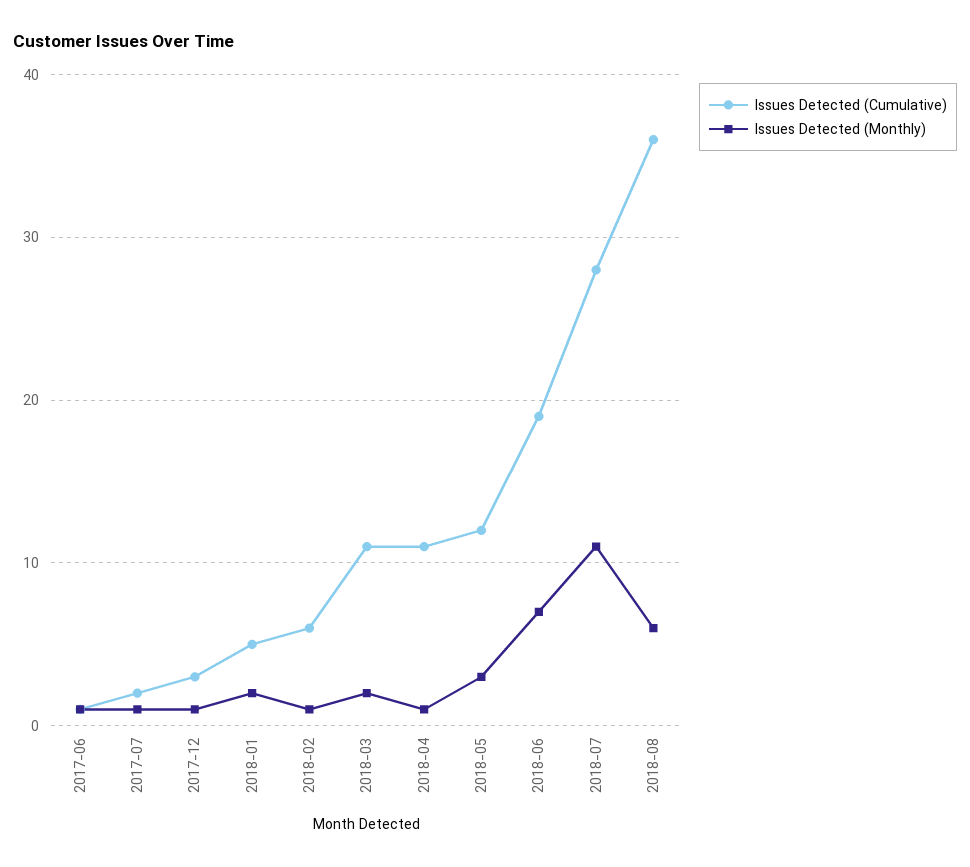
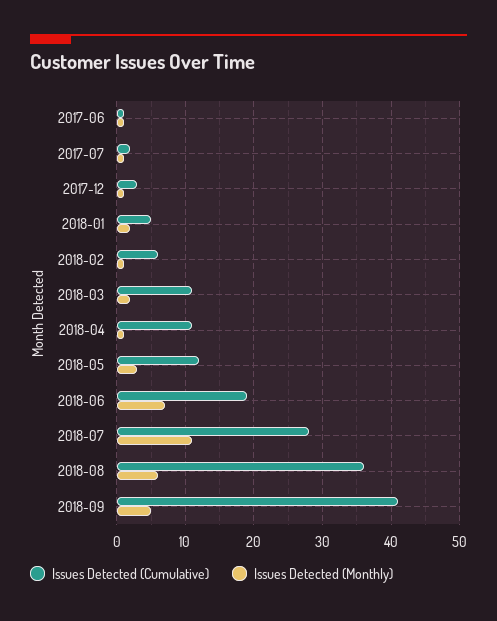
Issues Detected (Cumulative), 2018-09: none -> 41
Issues Detected (Monthly), 2018-09: none -> 5

